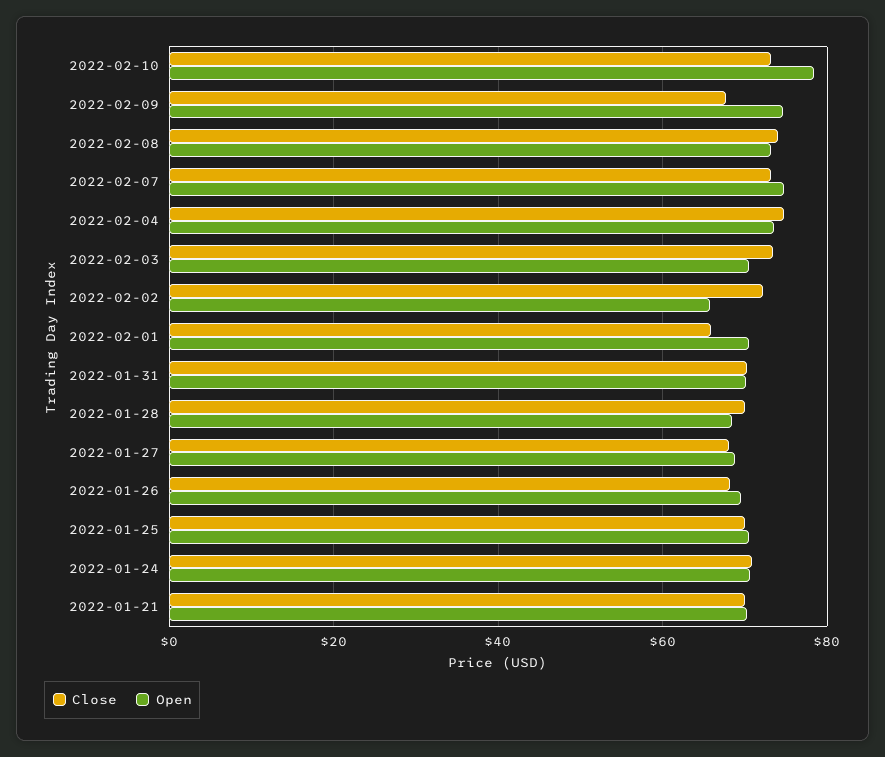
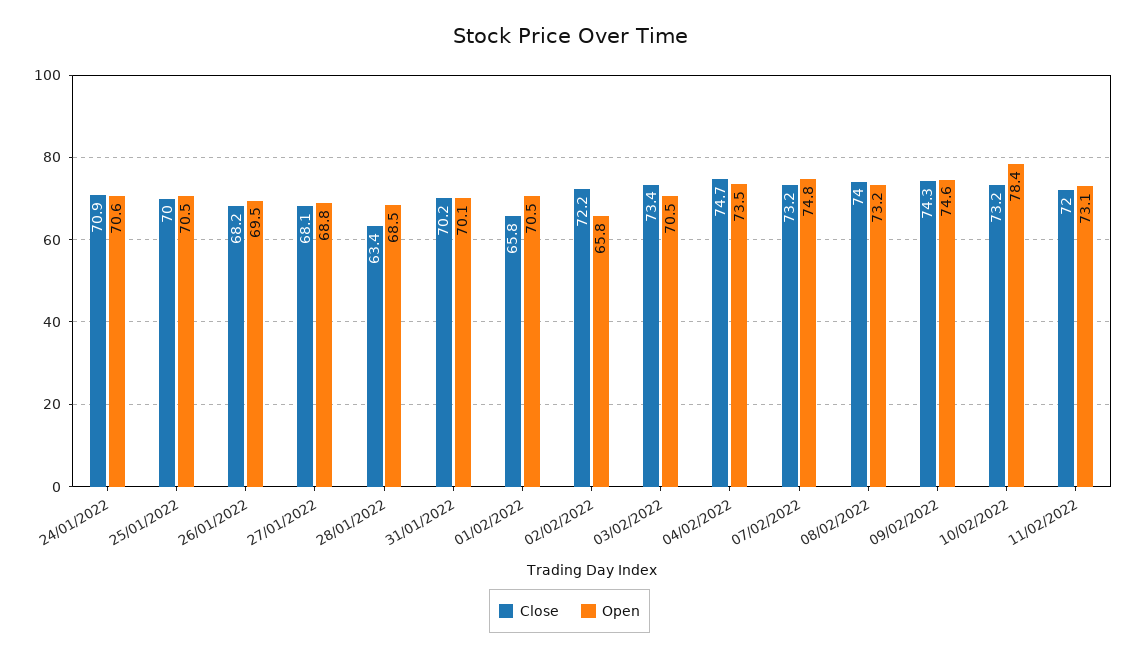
Close, 2022-02-09: 68 -> 74.3
Close, 2022-01-28: 70 -> 63.4
Close, 2022-01-21: 70 -> none
Open, 2022-01-21: 70 -> none
Close, 11/02/2022: none -> 72
Open, 11/02/2022: none -> 73.1

